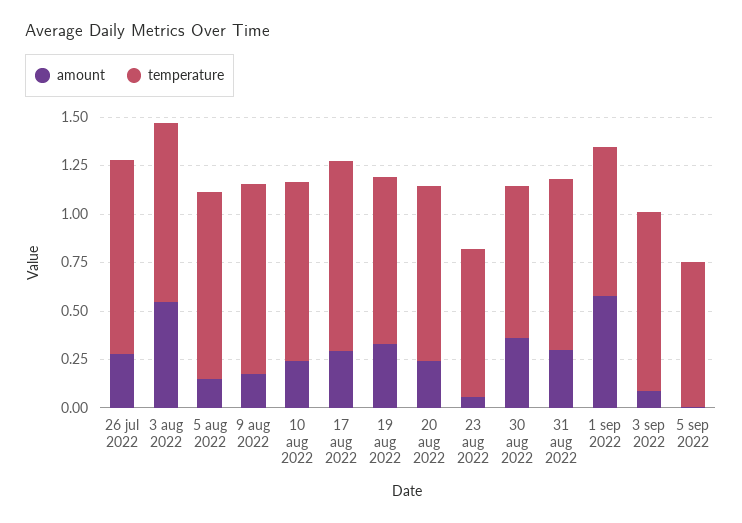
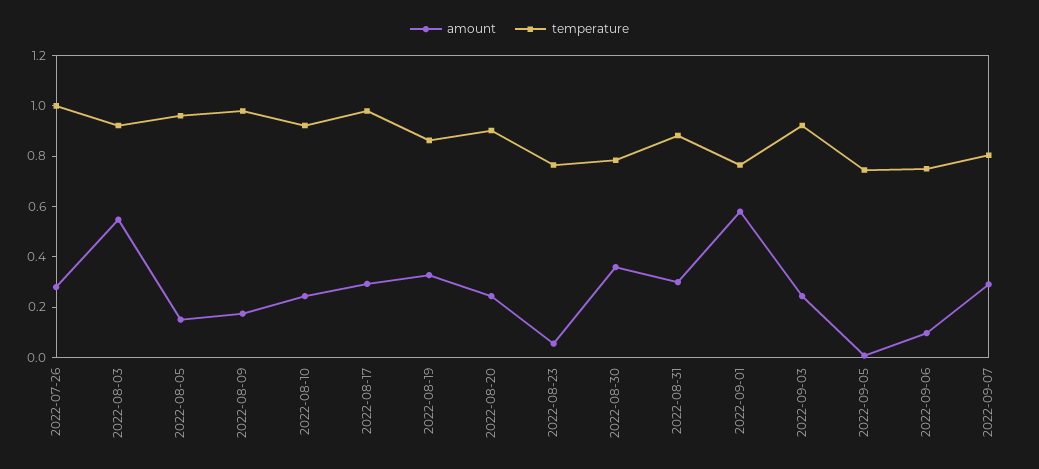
amount, 3 sep 2022: 0.1 -> 0.25
amount, 2022-09-06: none -> 0.1
temperature, 2022-09-06: none -> 0.75
amount, 2022-09-07: none -> 0.3
temperature, 2022-09-07: none -> 0.8

